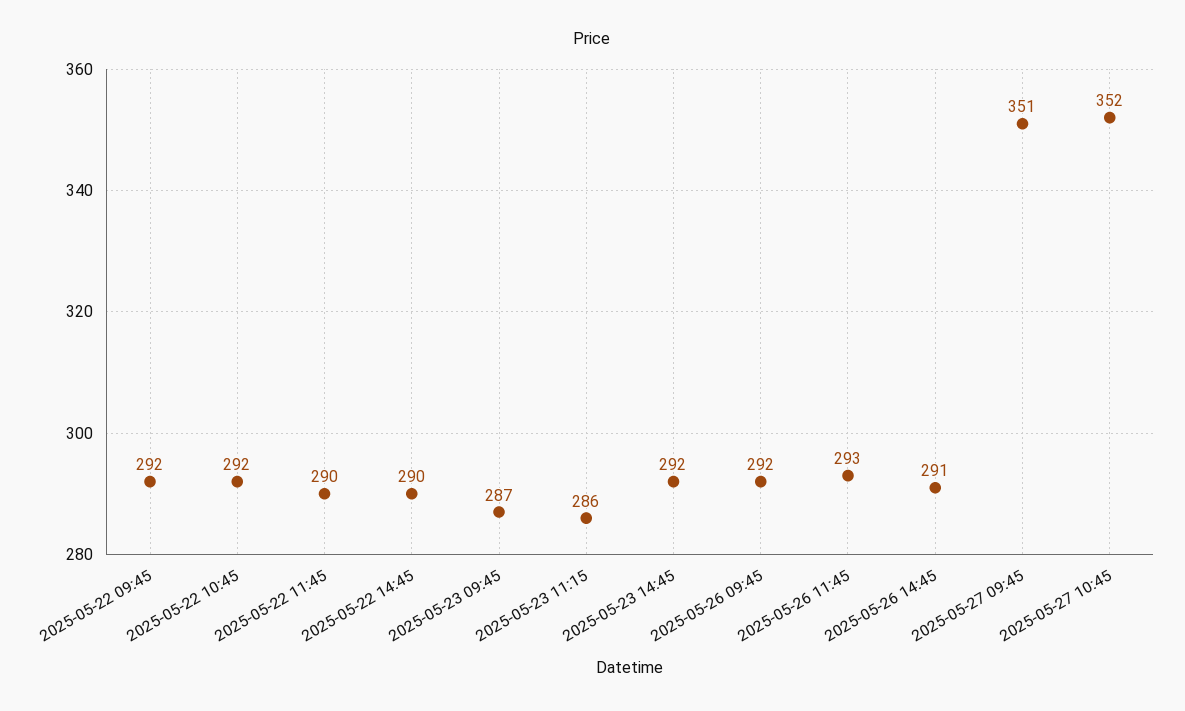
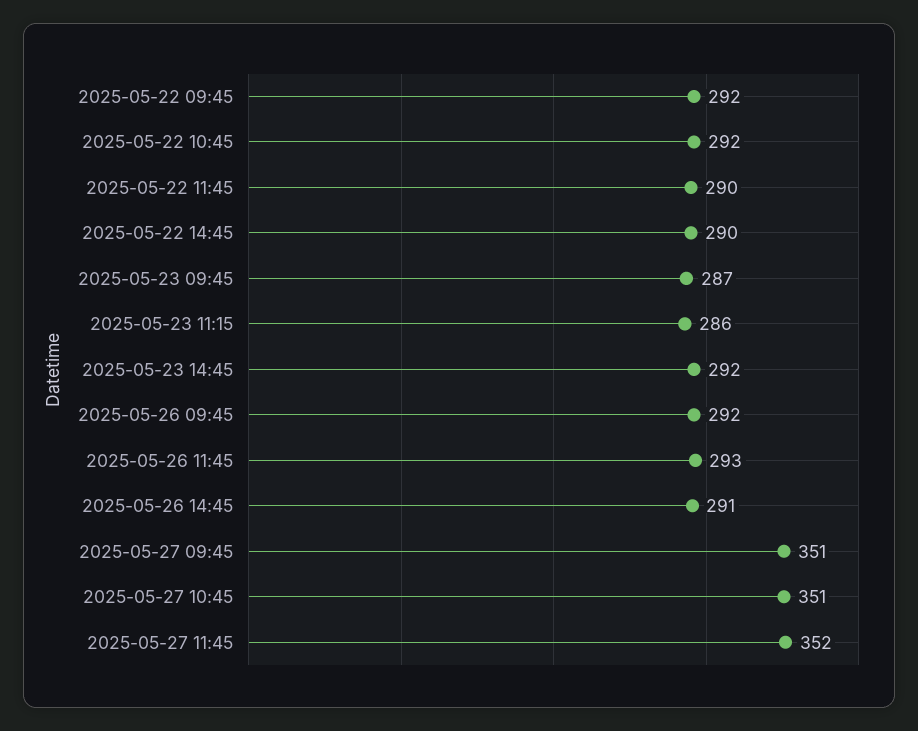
2025-05-27 10:45: 352 -> 351
2025-05-27 11:45: none -> 352

